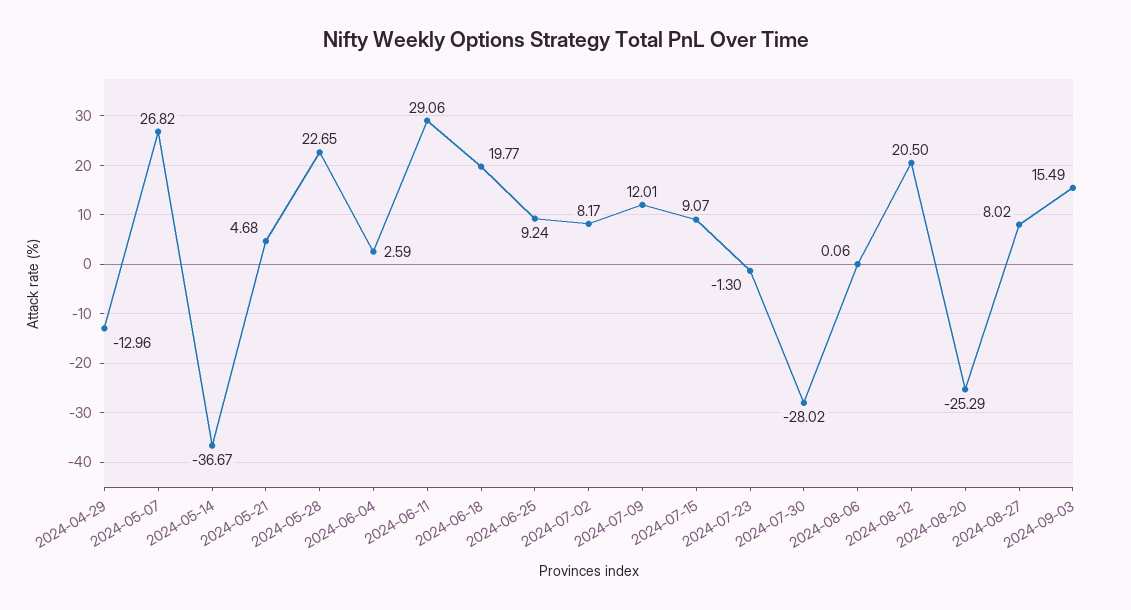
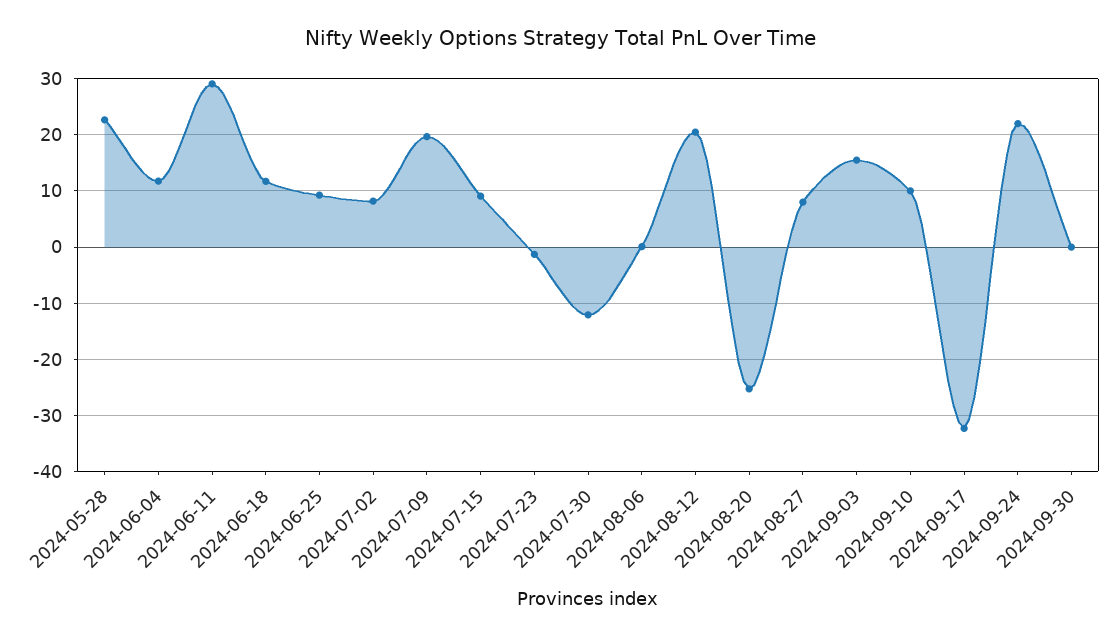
2024-04-29: -12.96 -> none
2024-05-07: 26.82 -> none
2024-05-14: -36.67 -> none
2024-05-21: 4.68 -> none
2024-06-04: 2.59 -> 12
2024-06-18: 19.77 -> 12
2024-07-09: 12.01 -> 20
2024-07-30: -28.02 -> -12
2024-09-10: none -> 10
2024-09-17: none -> -32
2024-09-24: none -> 22
2024-09-30: none -> 0

